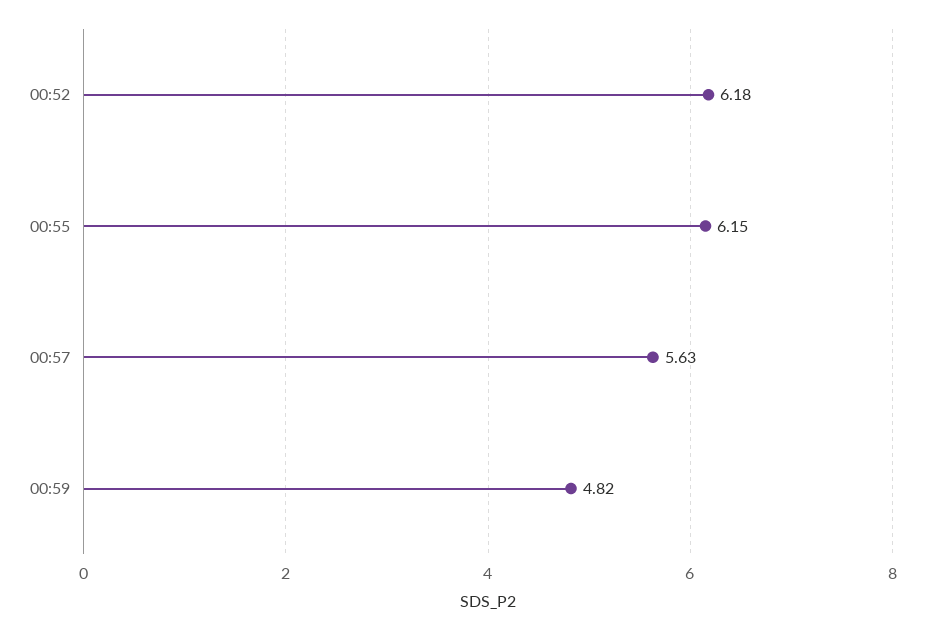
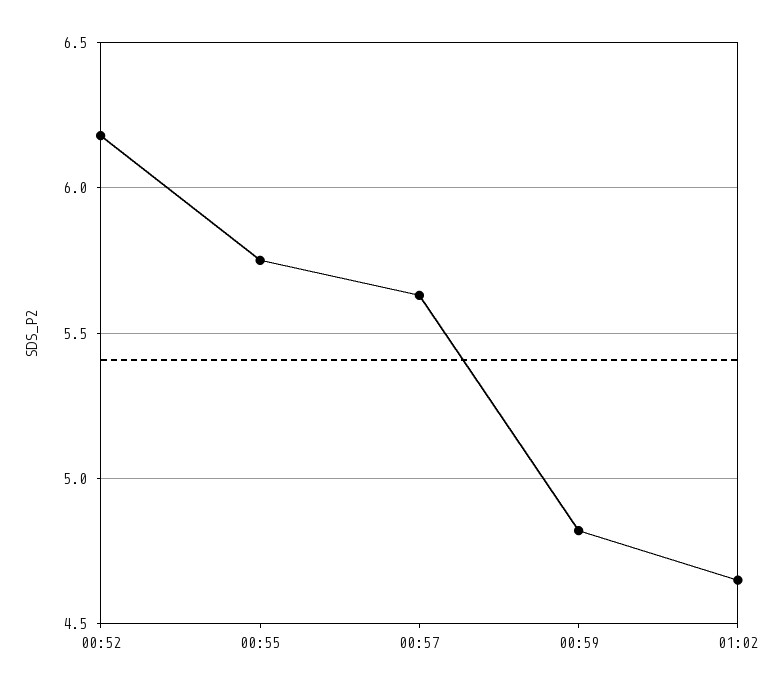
00:55: 6.15 -> 5.75
01:02: none -> 4.65

